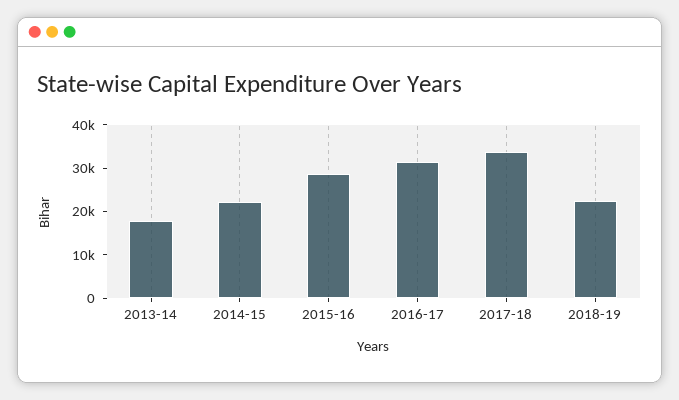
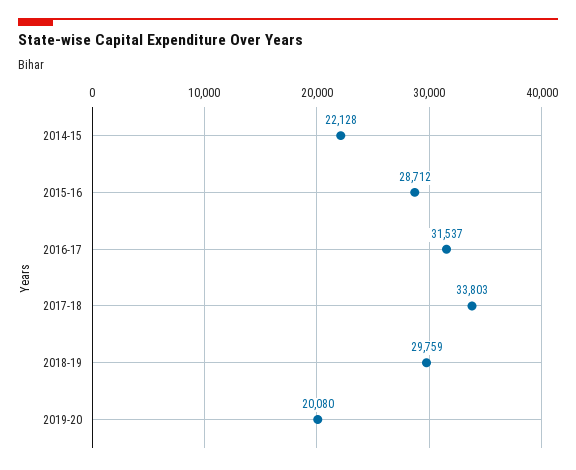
2013-14: 18000 -> none
2018-19: 22000 -> 29759
2019-20: none -> 20080

